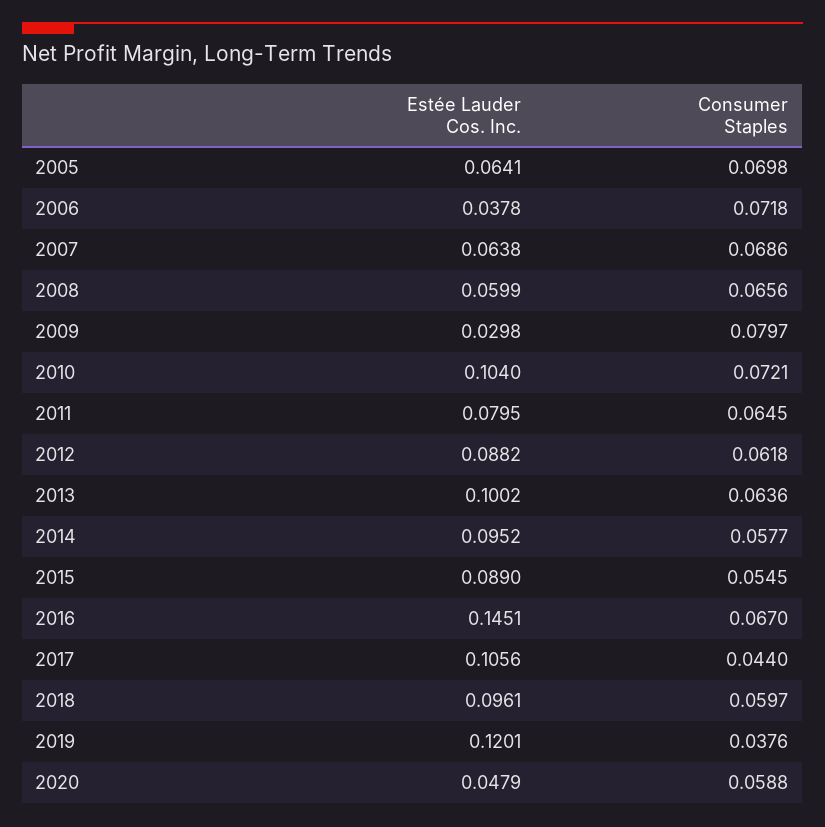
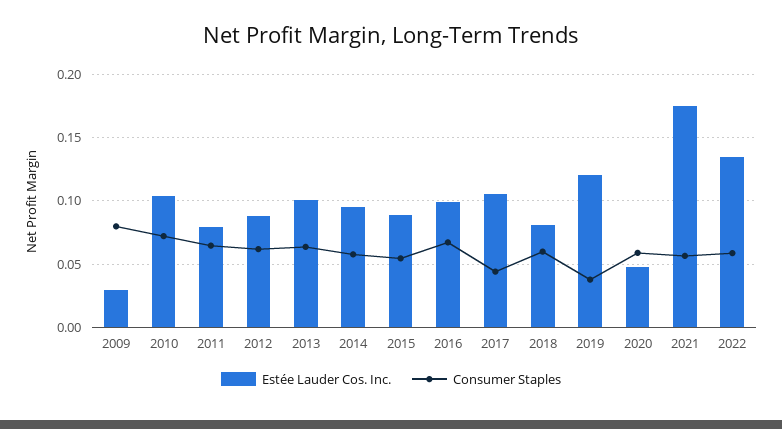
Estée Lauder Cos. Inc., 2005: 0.0641 -> none
Consumer Staples, 2005: 0.0698 -> none
Estée Lauder Cos. Inc., 2006: 0.0378 -> none
Consumer Staples, 2006: 0.0718 -> none
Estée Lauder Cos. Inc., 2007: 0.0638 -> none
Consumer Staples, 2007: 0.0686 -> none
Estée Lauder Cos. Inc., 2008: 0.0599 -> none
Consumer Staples, 2008: 0.0656 -> none
Estée Lauder Cos. Inc., 2016: 0.1451 -> 0.1
Estée Lauder Cos. Inc., 2018: 0.0961 -> 0.08
Estée Lauder Cos. Inc., 2021: none -> 0.175
Consumer Staples, 2021: none -> 0.055
Estée Lauder Cos. Inc., 2022: none -> 0.135
Consumer Staples, 2022: none -> 0.06

